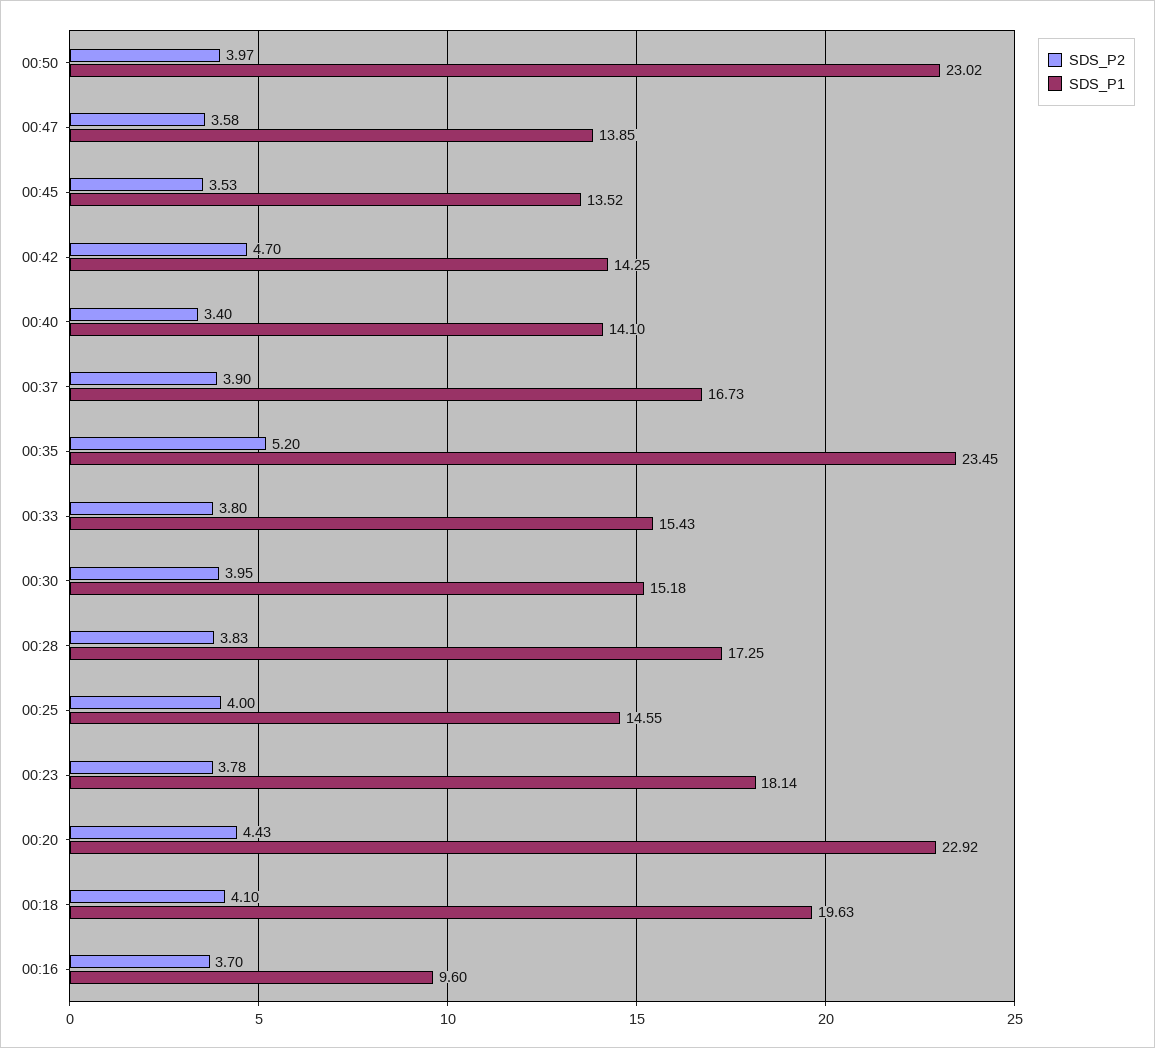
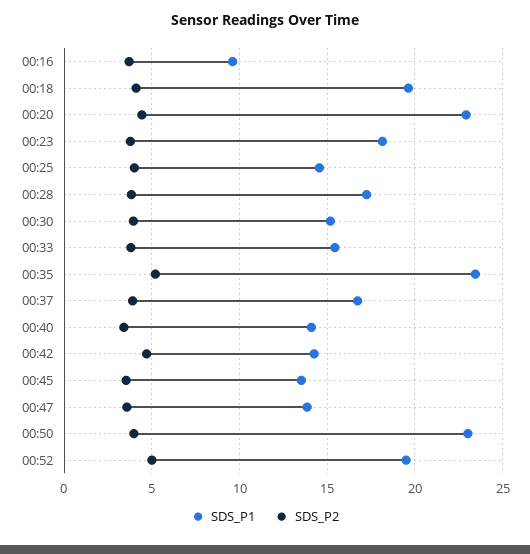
SDS_P1, 00:52: none -> 19.5
SDS_P2, 00:52: none -> 5

